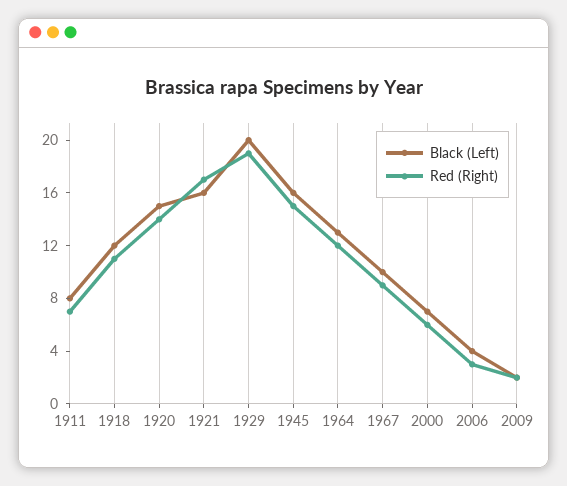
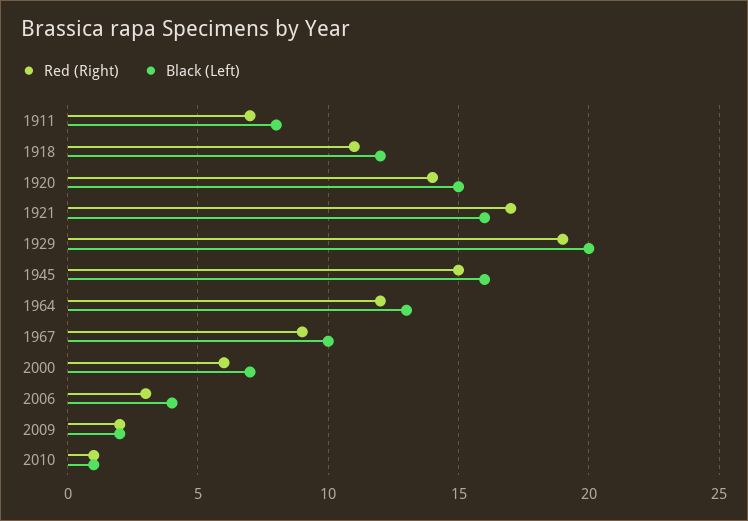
Red (Right), 2010: none -> 1
Black (Left), 2010: none -> 1

